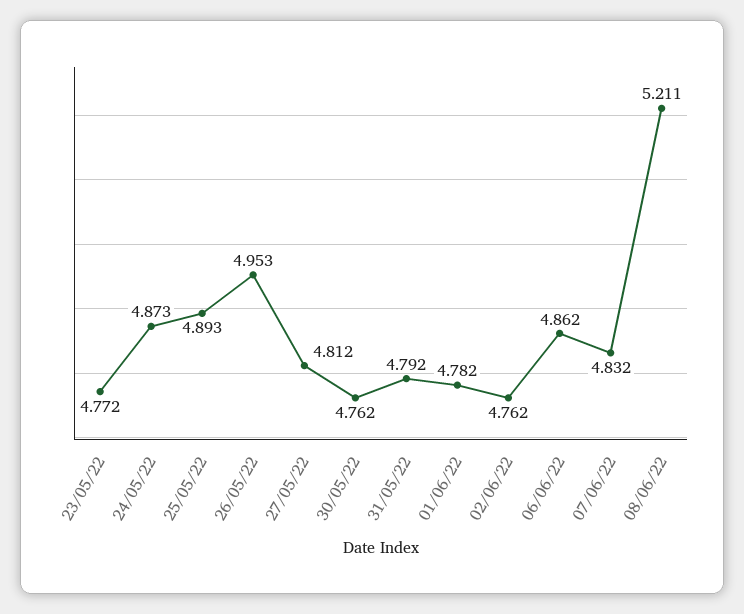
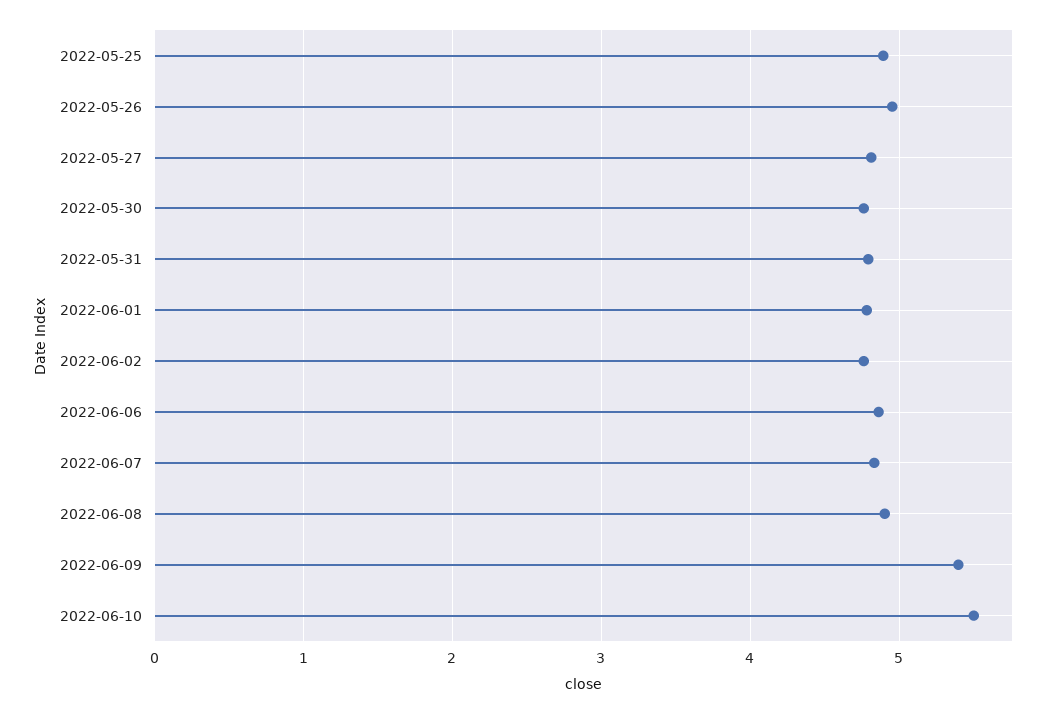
23/05/22: 4.772 -> none
24/05/22: 4.873 -> none
08/06/22: 5.211 -> 4.9
2022-06-09: none -> 5.4
2022-06-10: none -> 5.5

